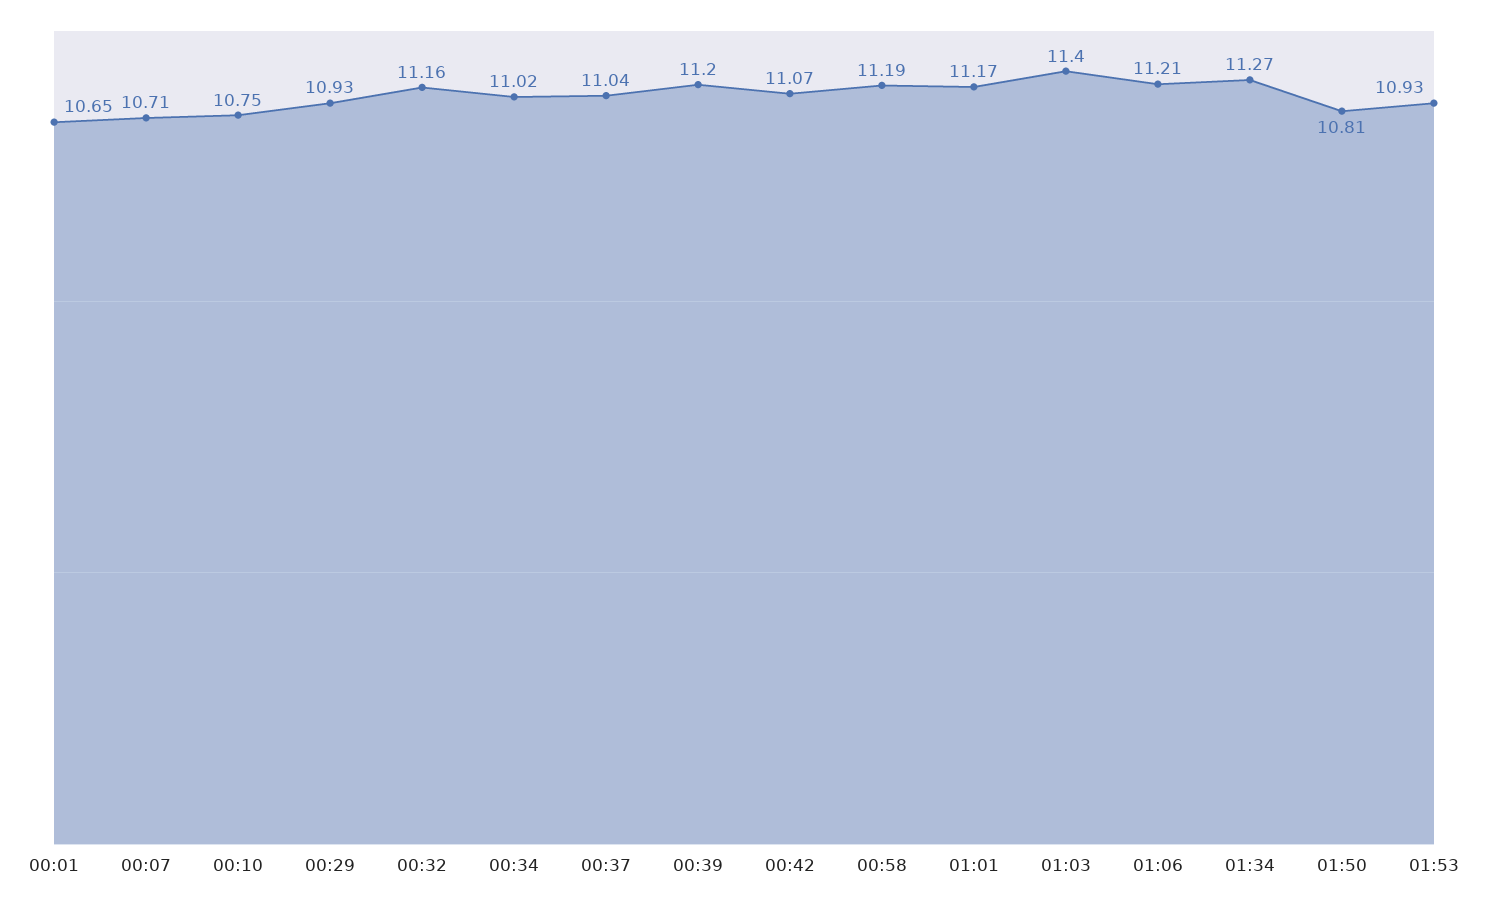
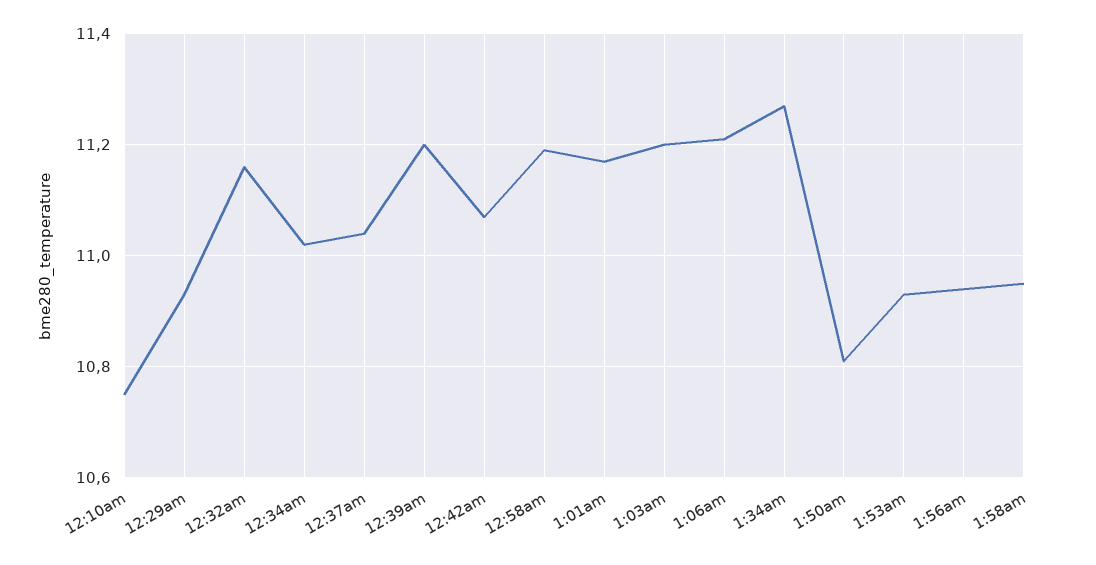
00:01: 10.65 -> none
00:07: 10.71 -> none
01:03: 11.4 -> 11.2
1:56am: none -> 10.95
1:58am: none -> 10.95

